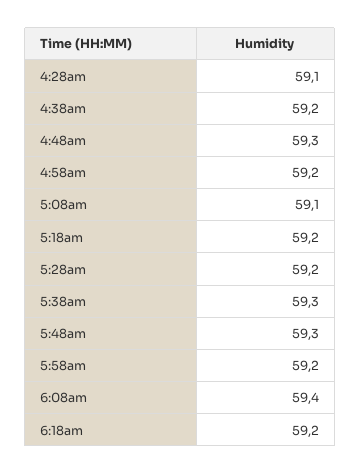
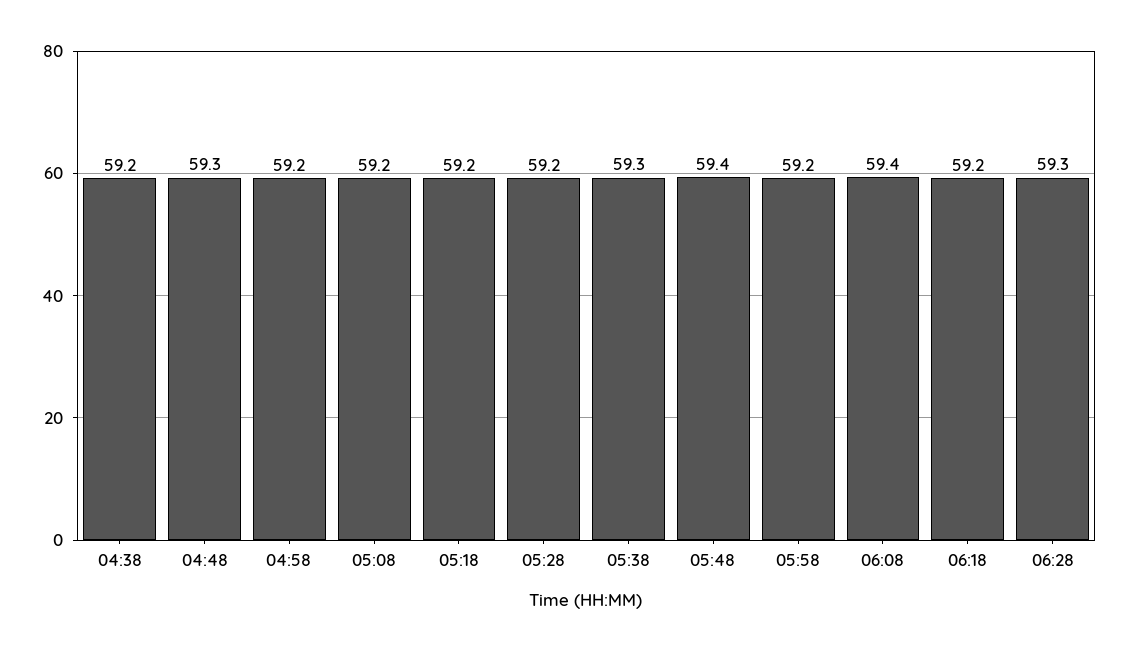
4:28am: 59.1 -> none
5:08am: 59.1 -> 59.2
5:48am: 59.3 -> 59.4
06:28: none -> 59.3

